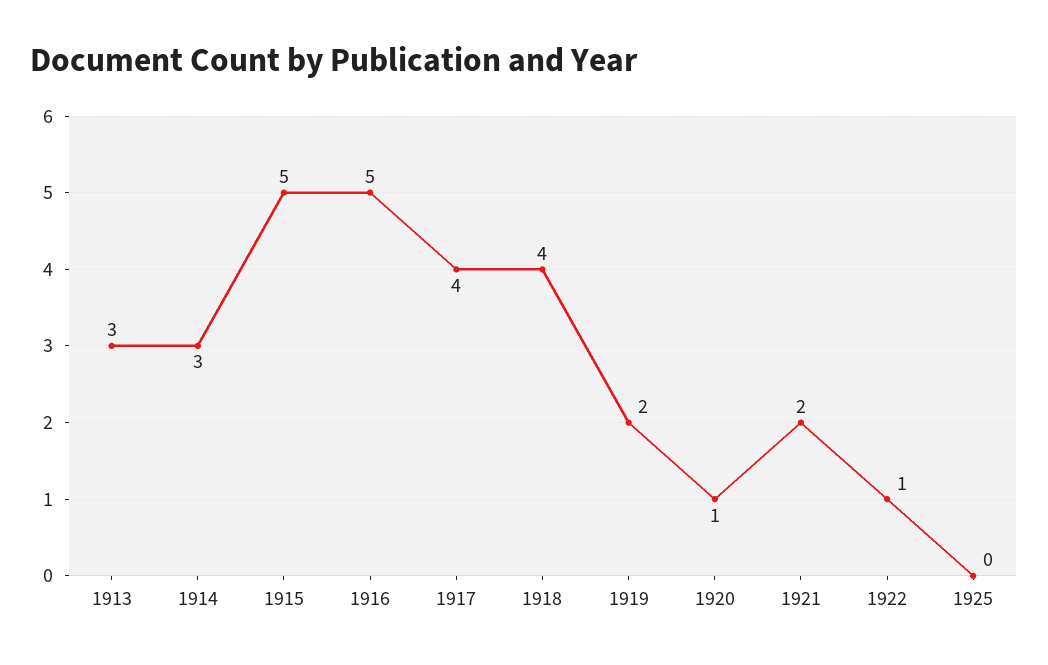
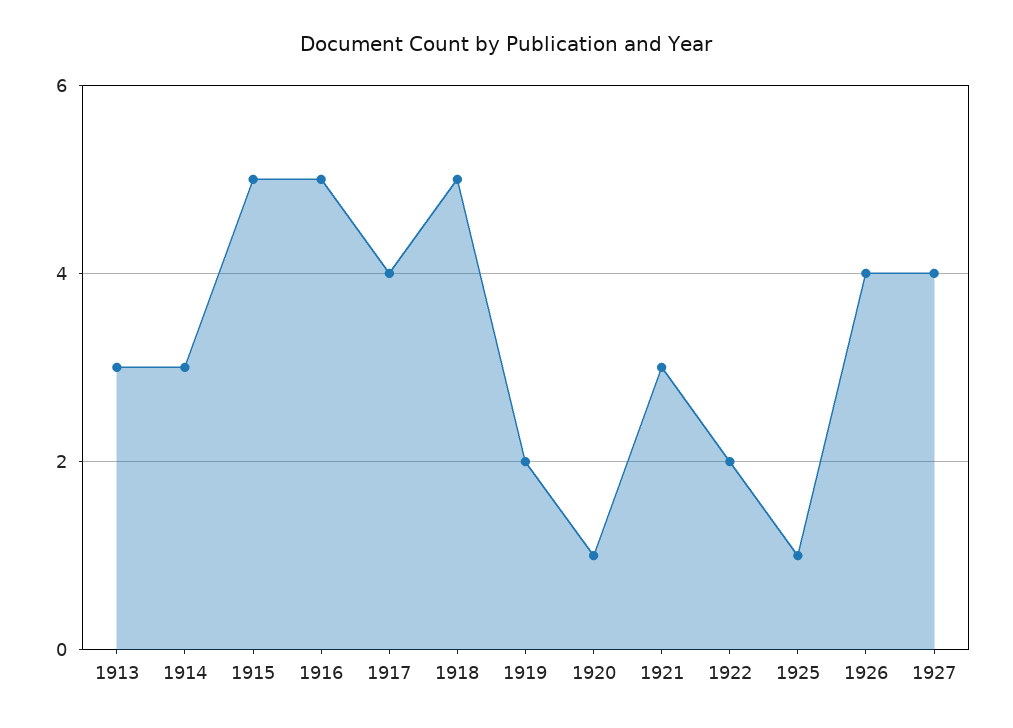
1918: 4 -> 5
1921: 2 -> 3
1922: 1 -> 2
1925: 0 -> 1
1926: none -> 4
1927: none -> 4

